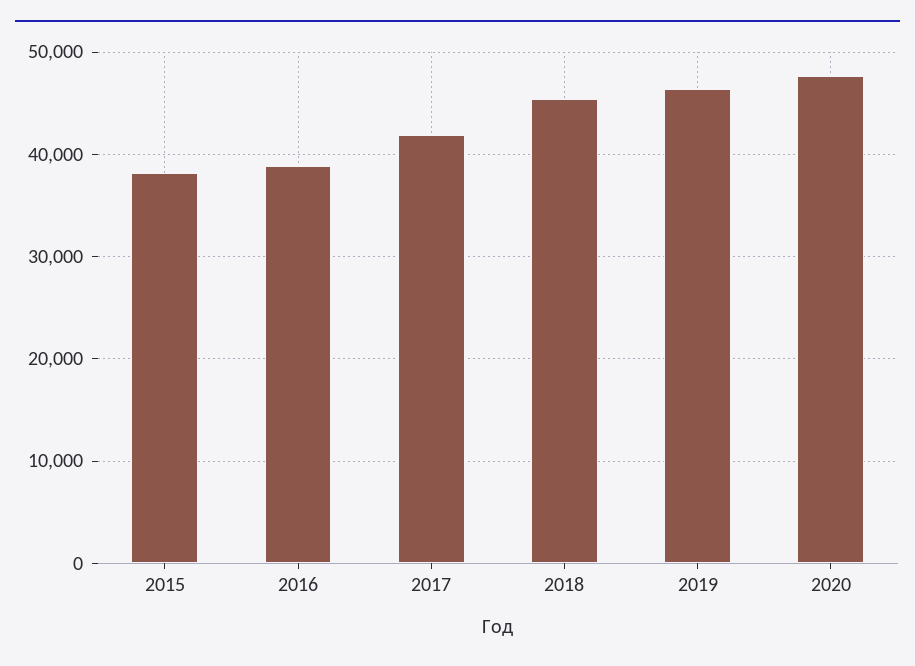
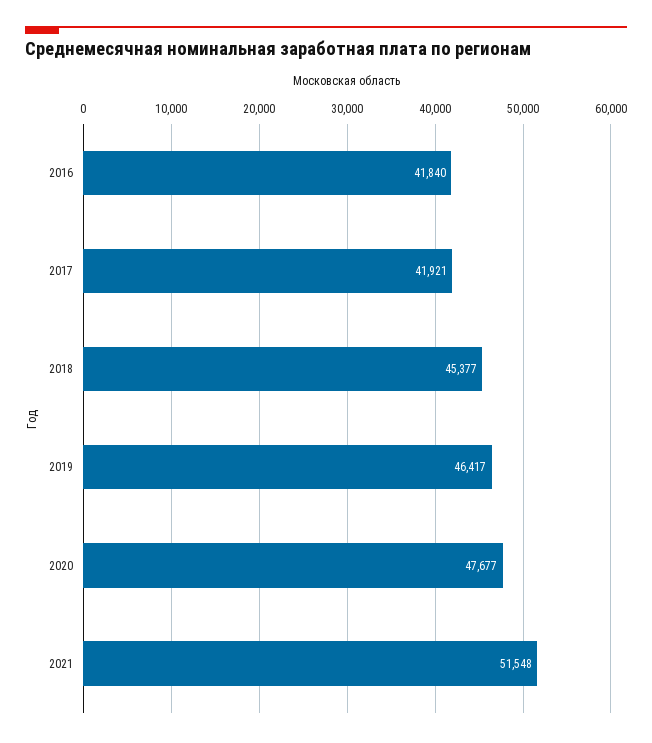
2015: 38000 -> none
2016: 39000 -> 41840
2021: none -> 51548

